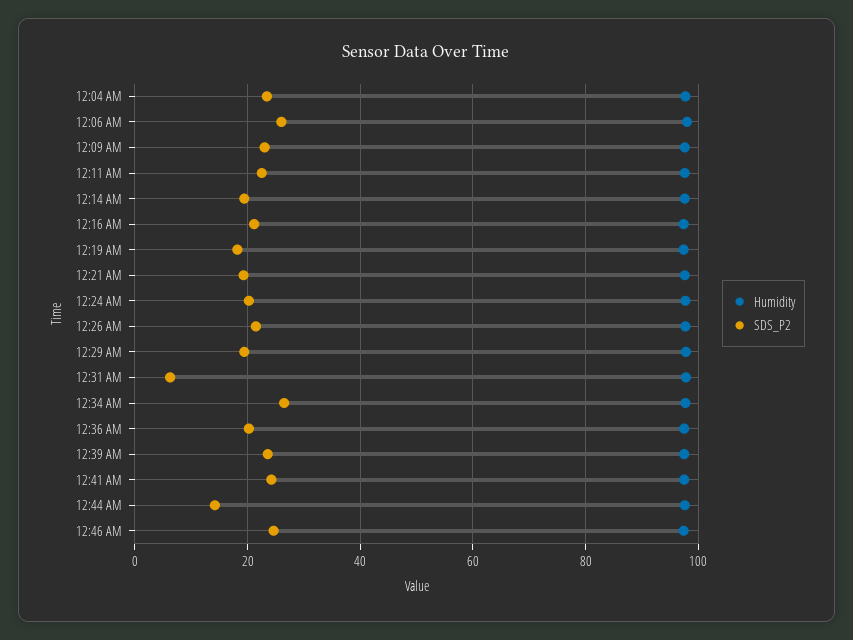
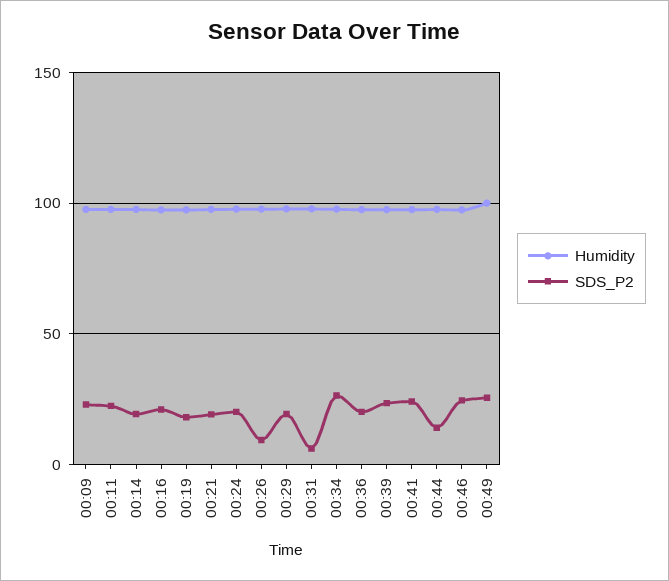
Humidity, 12:04 AM: 98 -> none
SDS_P2, 12:04 AM: 24 -> none
Humidity, 12:06 AM: 98 -> none
SDS_P2, 12:06 AM: 26 -> none
SDS_P2, 12:26 AM: 22 -> 10
Humidity, 00:49: none -> 100
SDS_P2, 00:49: none -> 25

